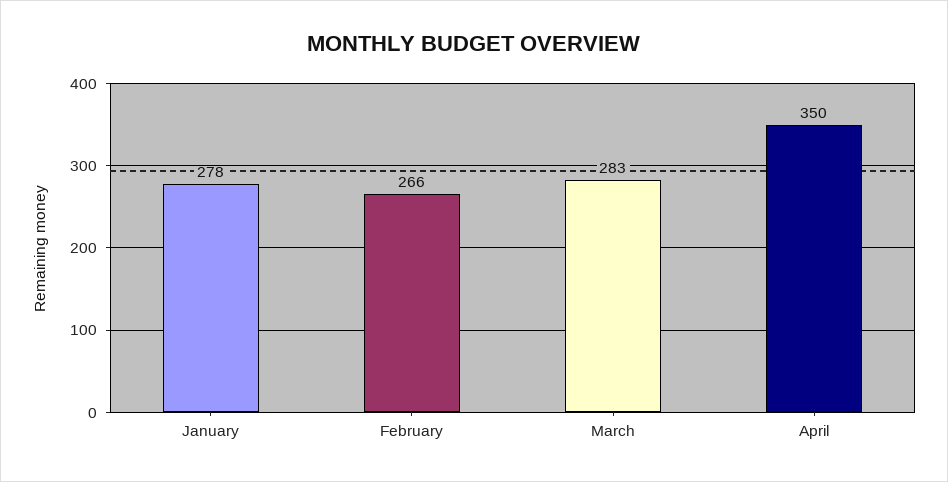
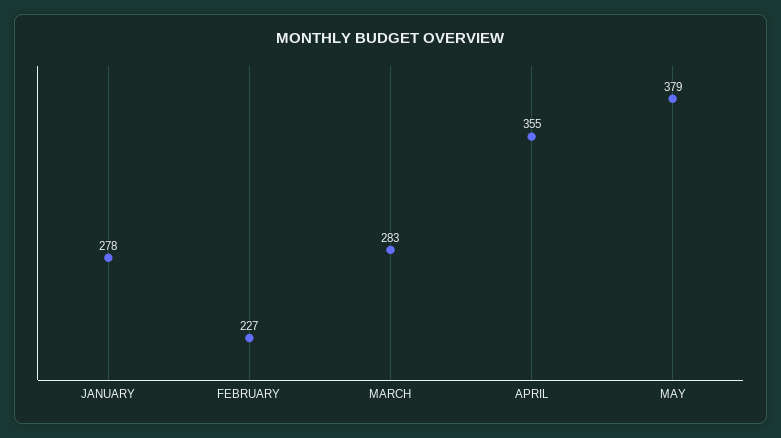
February: 266 -> 227
April: 350 -> 355
MAY: none -> 379

